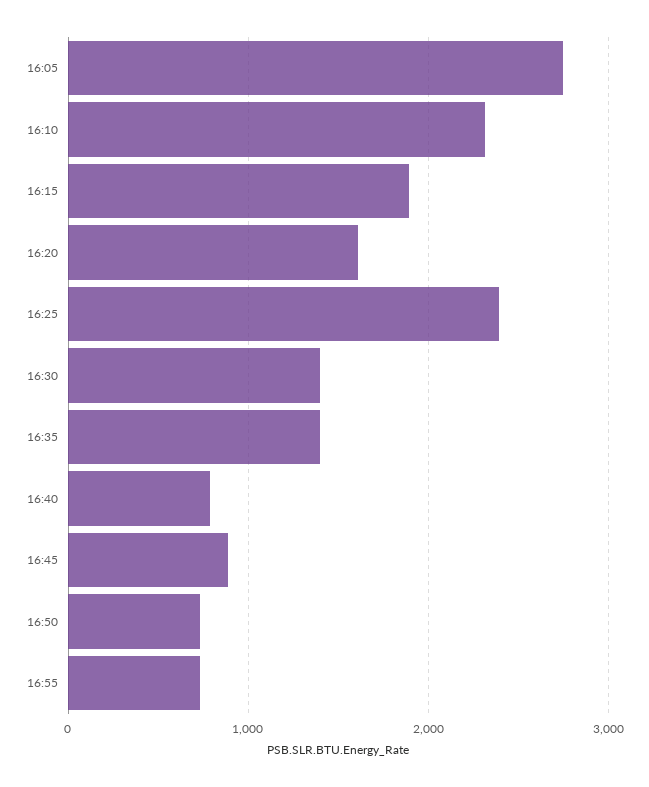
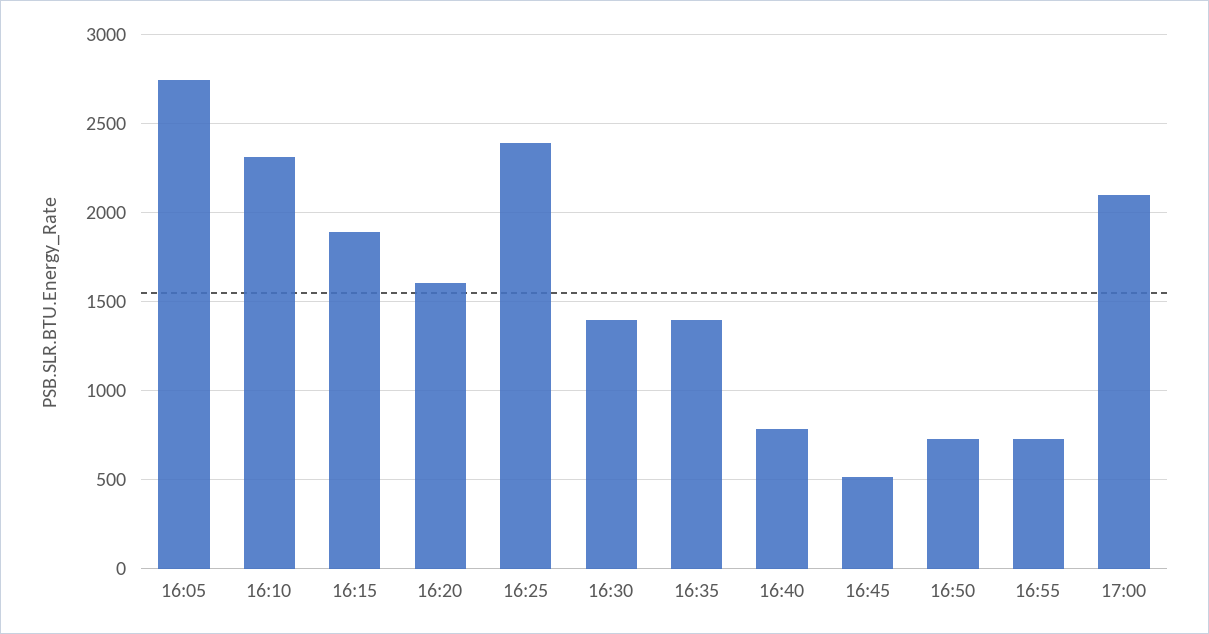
16:45: 900 -> 500
17:00: none -> 2100

